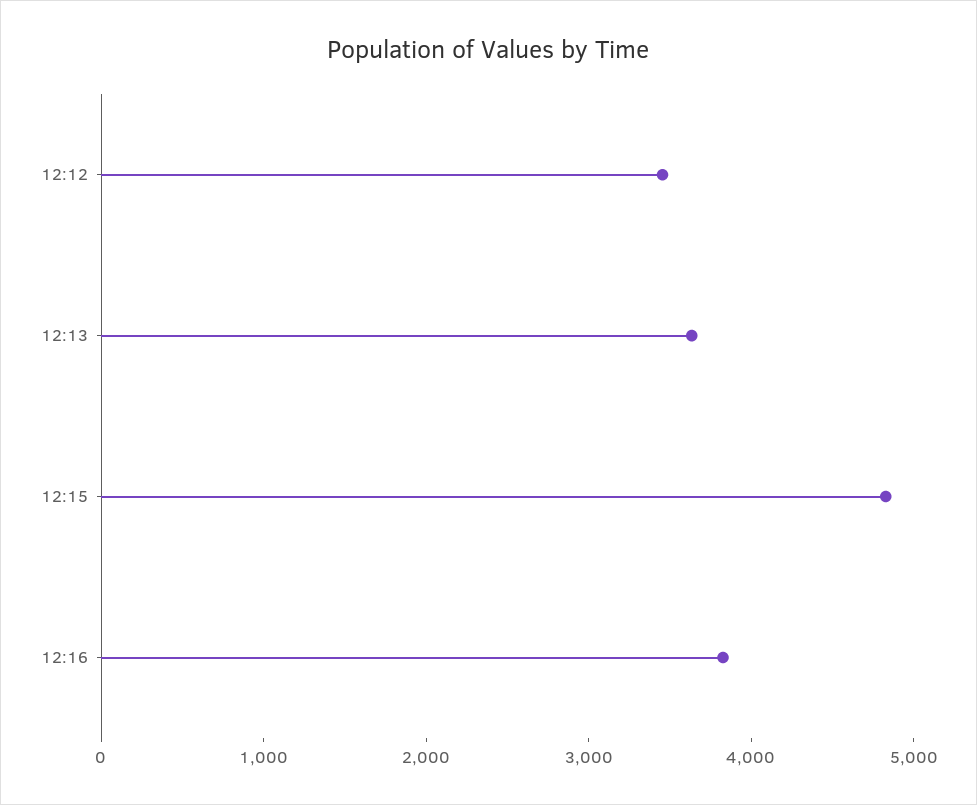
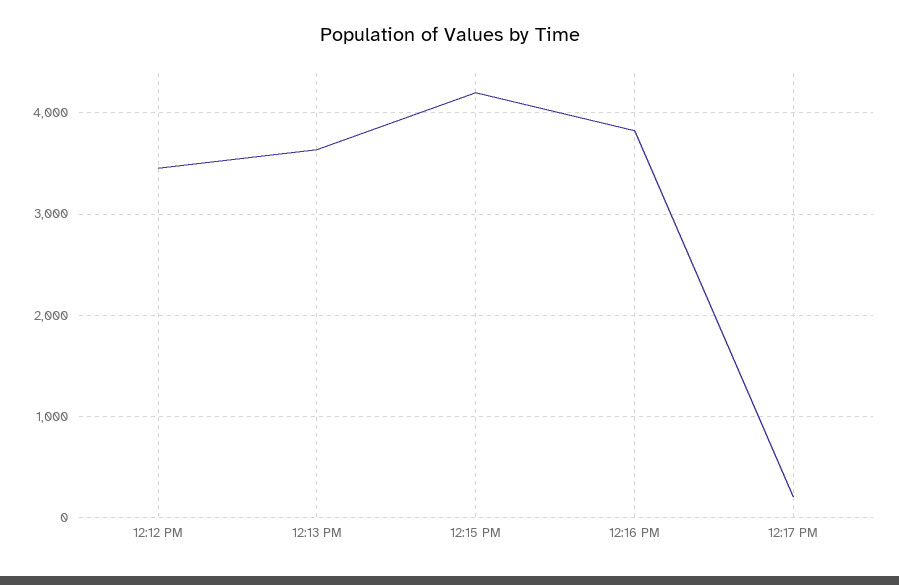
12:15: 4800 -> 4200
12:17 PM: none -> 200

